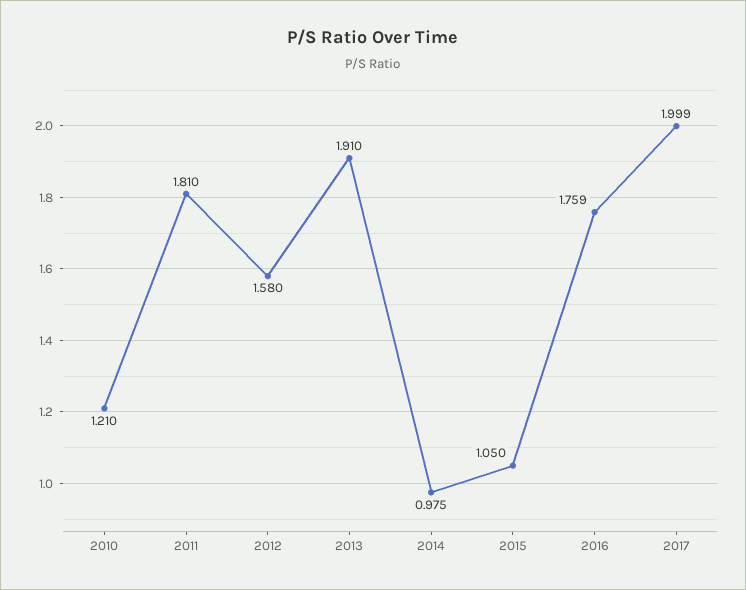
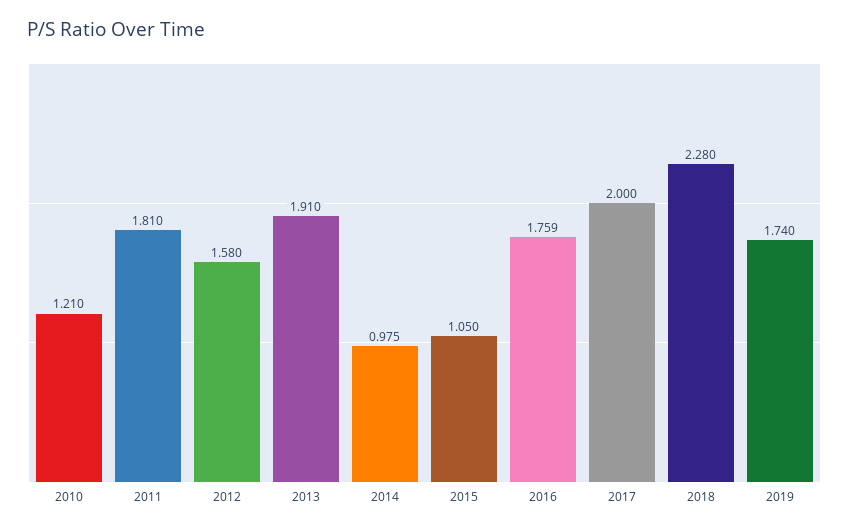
2017: 1.999 -> 2
2018: none -> 2.28
2019: none -> 1.74

